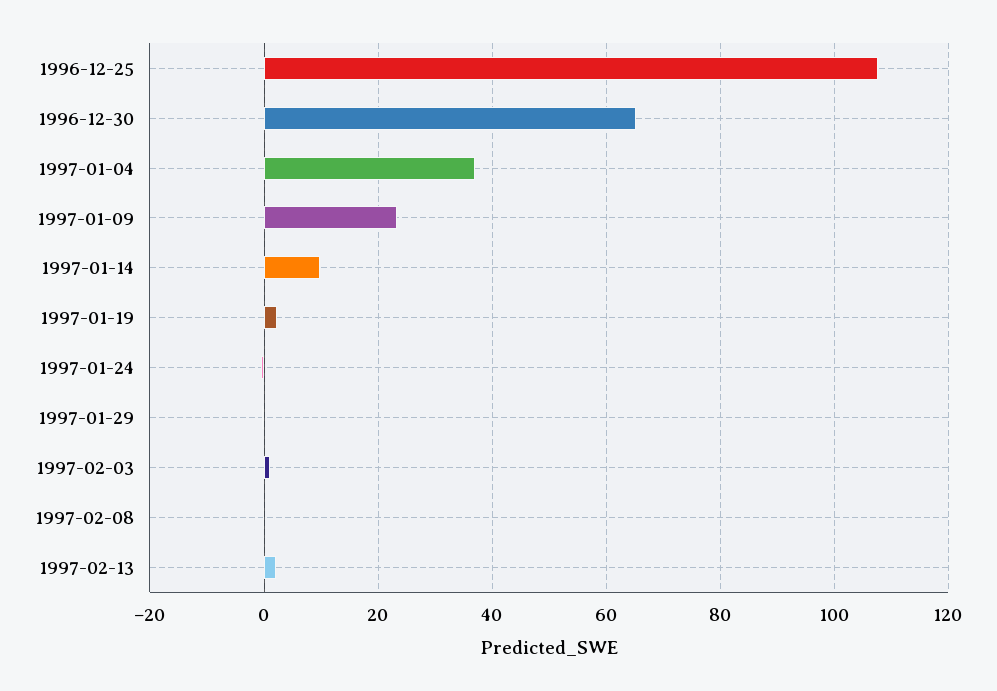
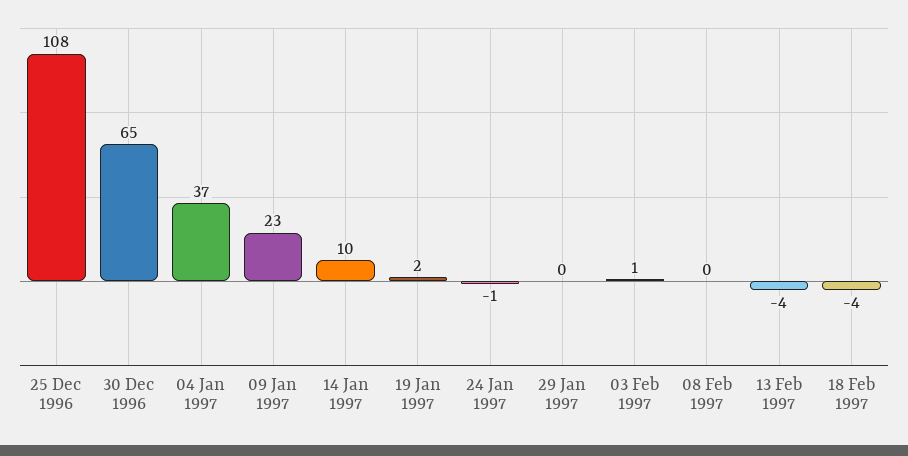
1997-02-13: 2 -> -4
18 Feb 1997: none -> -4

